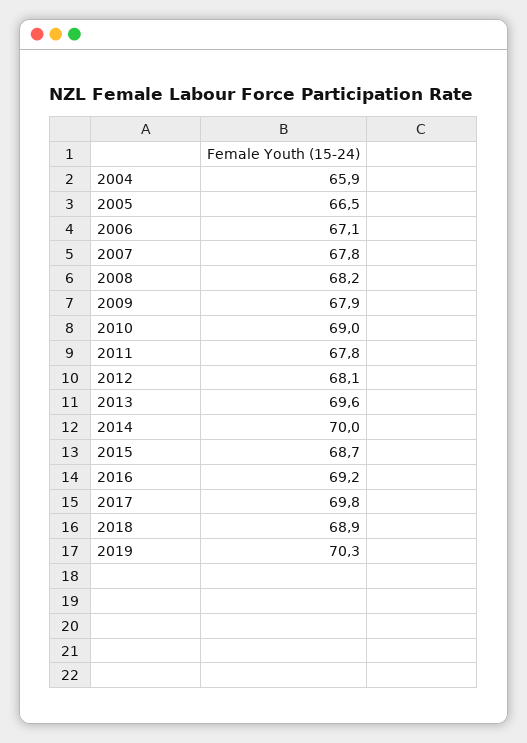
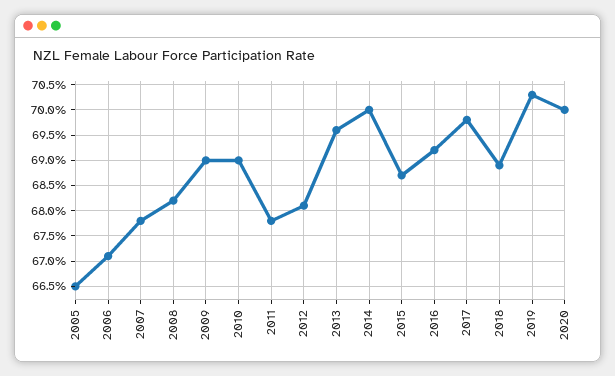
2004: 65.9 -> none
2009: 67.9 -> 69
2020: none -> 70

